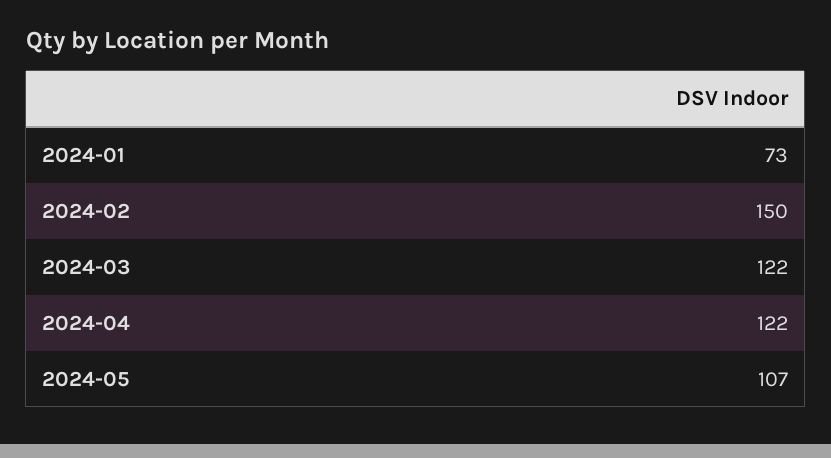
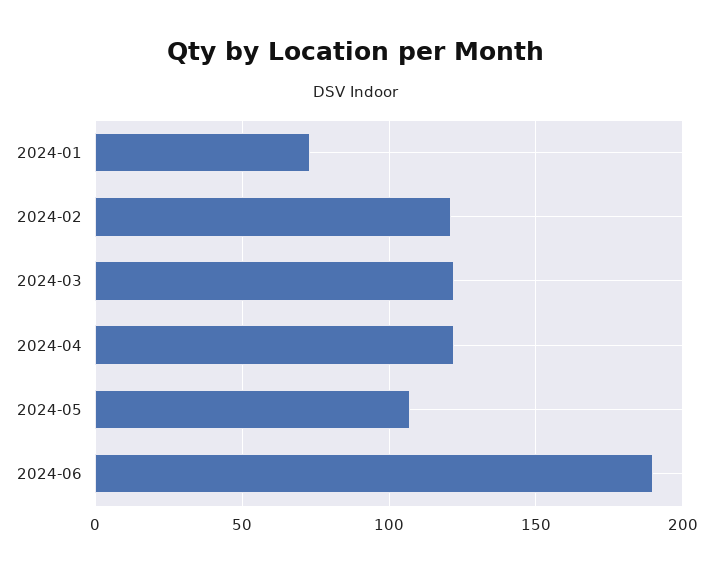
2024-02: 150 -> 120
2024-06: none -> 190

